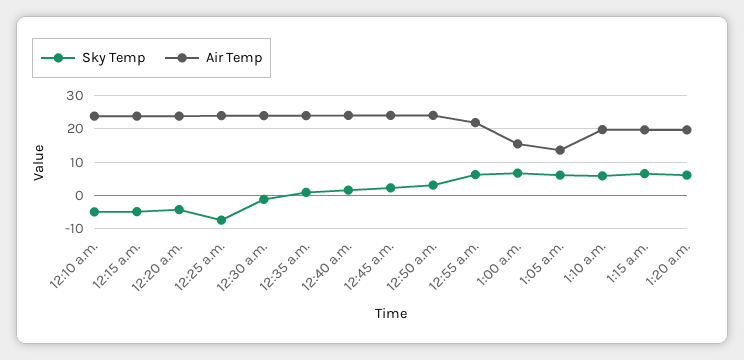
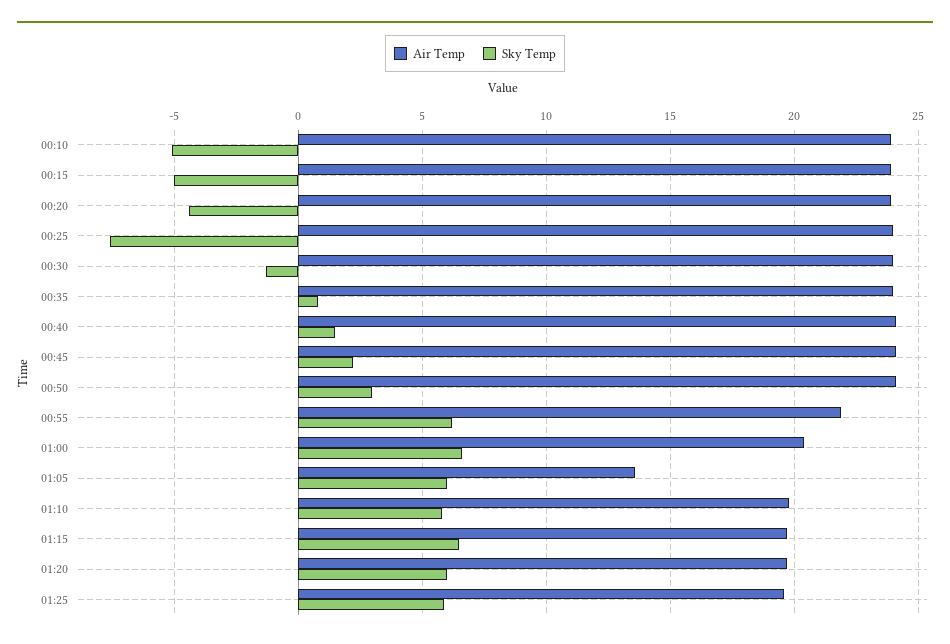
Air Temp, 1:00 a.m.: 16 -> 20.5
Air Temp, 01:25: none -> 19.5
Sky Temp, 01:25: none -> 6

